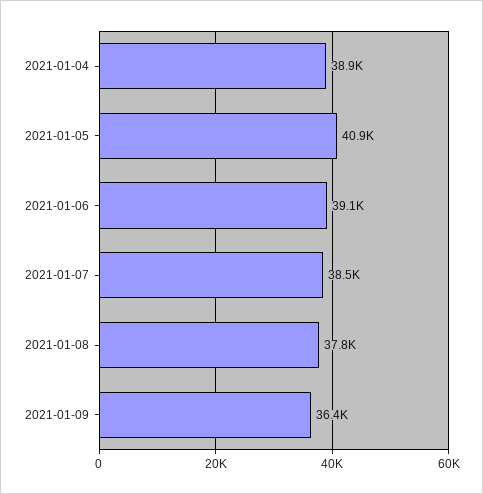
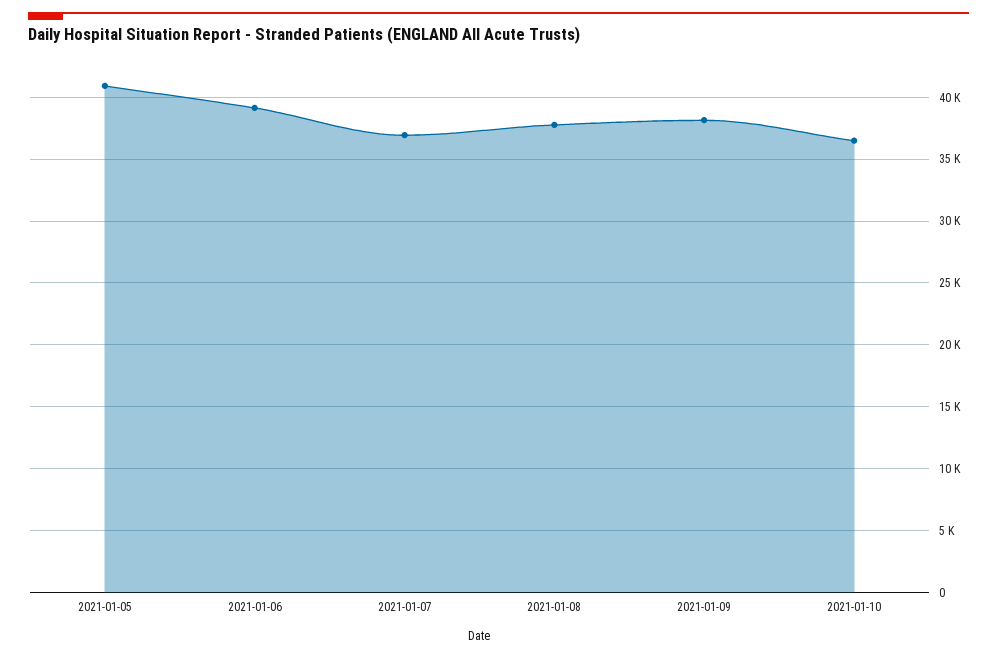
2021-01-04: 38900 -> none
2021-01-07: 38500 -> 37000
2021-01-09: 36400 -> 38000
2021-01-10: none -> 36500

